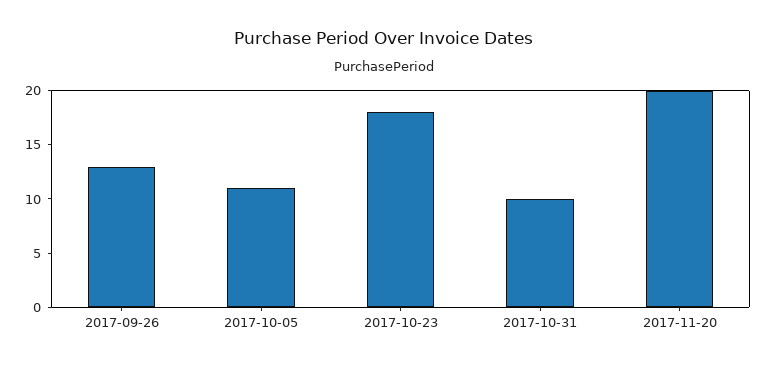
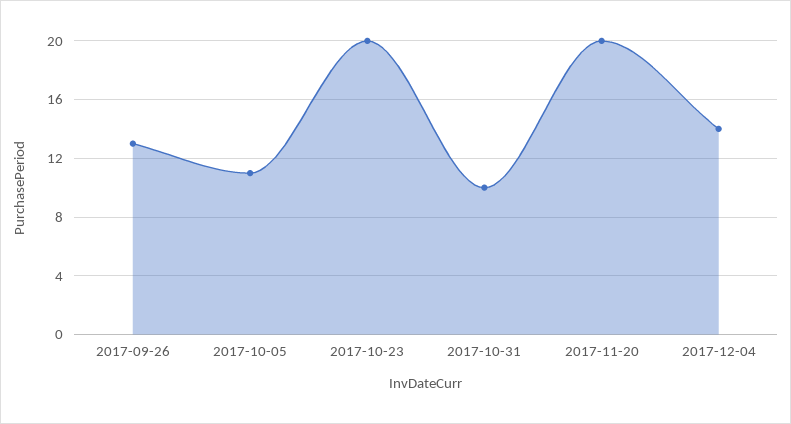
2017-10-23: 18 -> 20
2017-12-04: none -> 14

